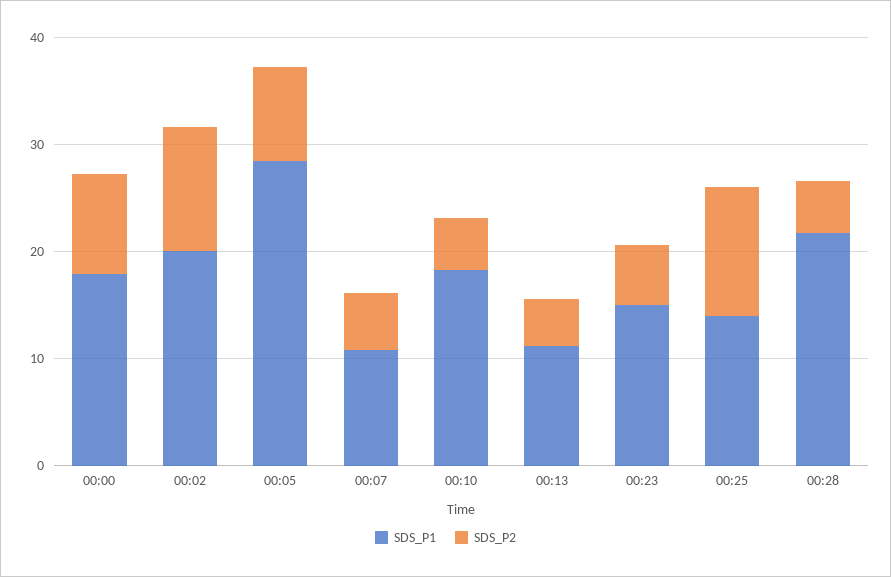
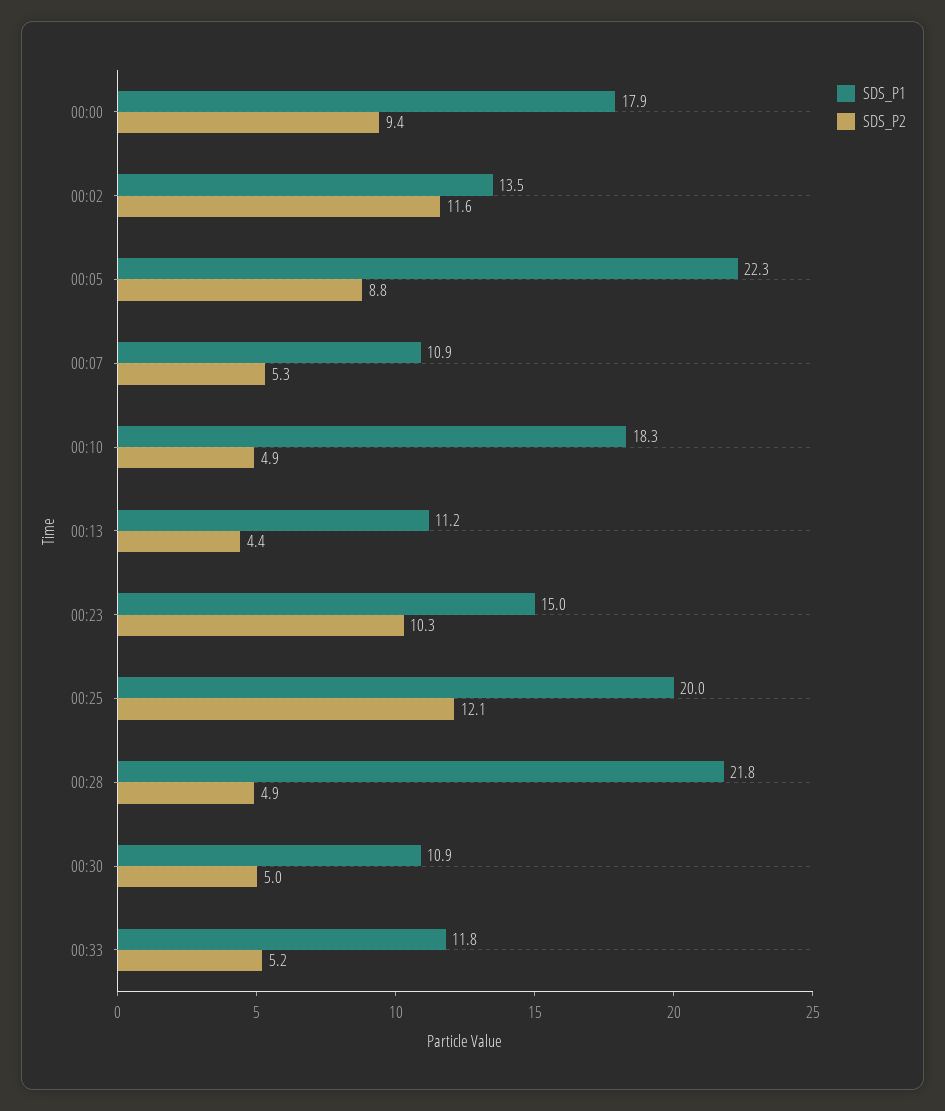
SDS_P1, 00:02: 20 -> 13.5
SDS_P1, 00:05: 28 -> 22.3
SDS_P2, 00:23: 6 -> 10.3
SDS_P1, 00:25: 14 -> 20
SDS_P1, 00:30: none -> 10.9
SDS_P2, 00:30: none -> 5
SDS_P1, 00:33: none -> 11.8
SDS_P2, 00:33: none -> 5.2

